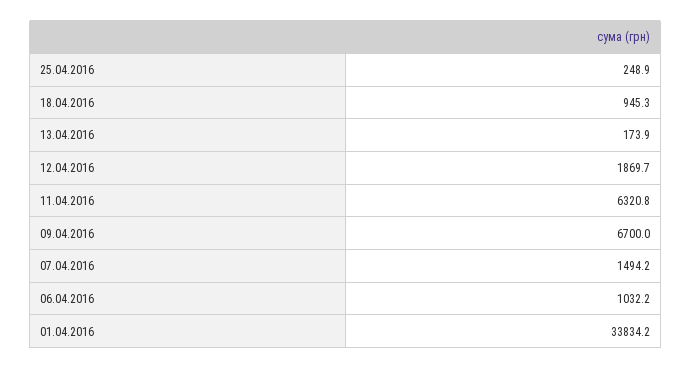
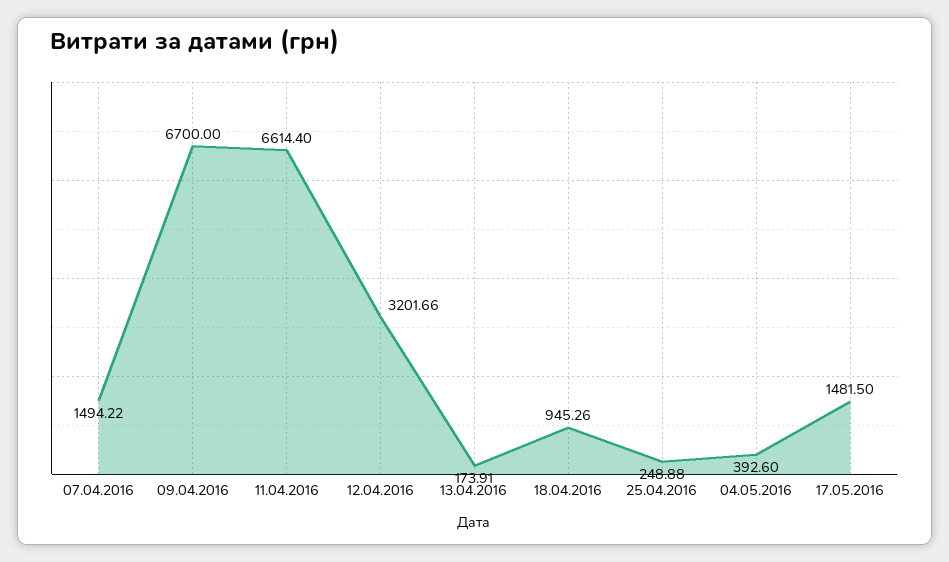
12.04.2016: 1869.7 -> 3201.66
11.04.2016: 6320.8 -> 6614.4
06.04.2016: 1032.2 -> none
01.04.2016: 33834.2 -> none
04.05.2016: none -> 392.6
17.05.2016: none -> 1481.5

